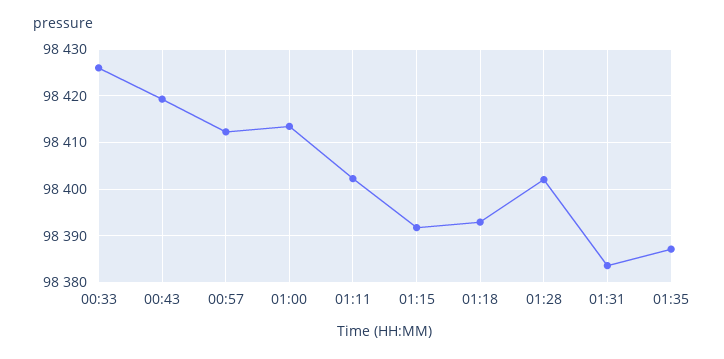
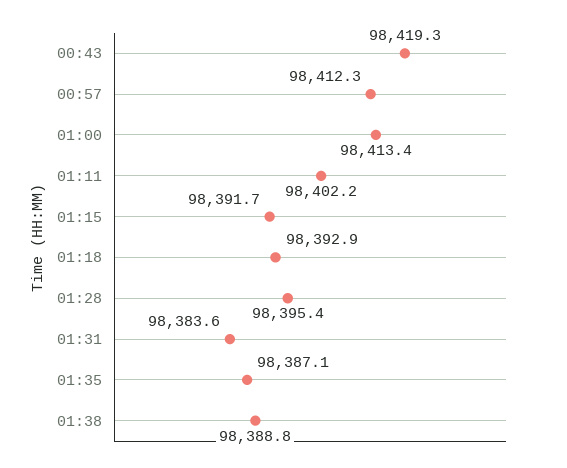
00:33: 98426 -> none
01:28: 98402 -> 98395.4
01:38: none -> 98388.8

